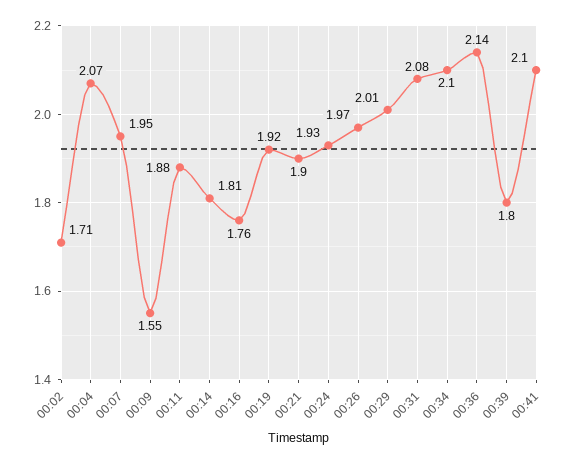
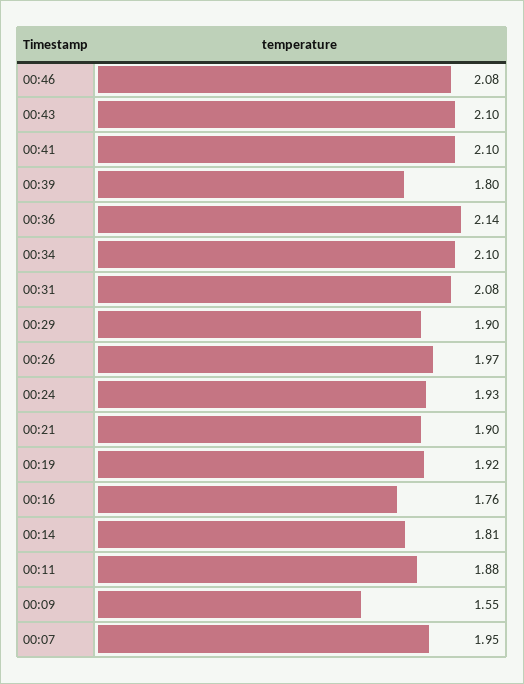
00:02: 1.71 -> none
00:04: 2.07 -> none
00:29: 2.01 -> 1.9
00:46: none -> 2.08
00:43: none -> 2.1

